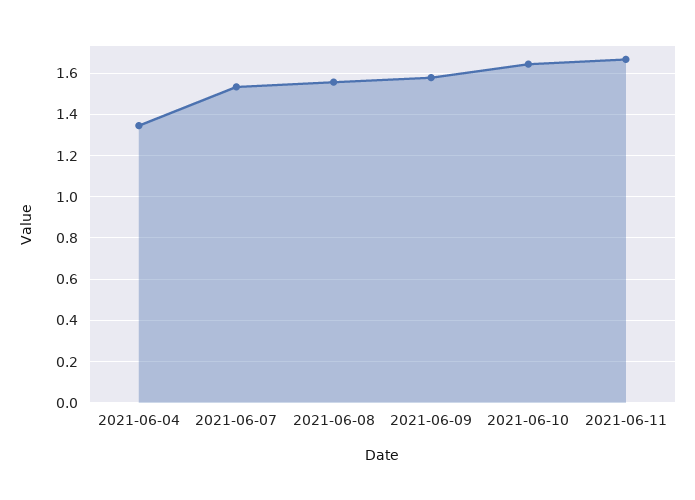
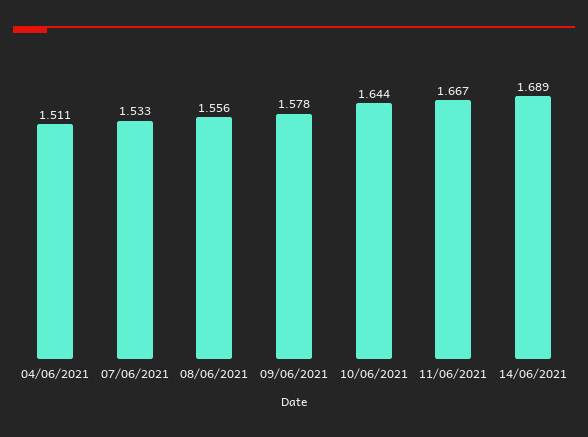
2021-06-04: 1.35 -> 1.511
14/06/2021: none -> 1.689

